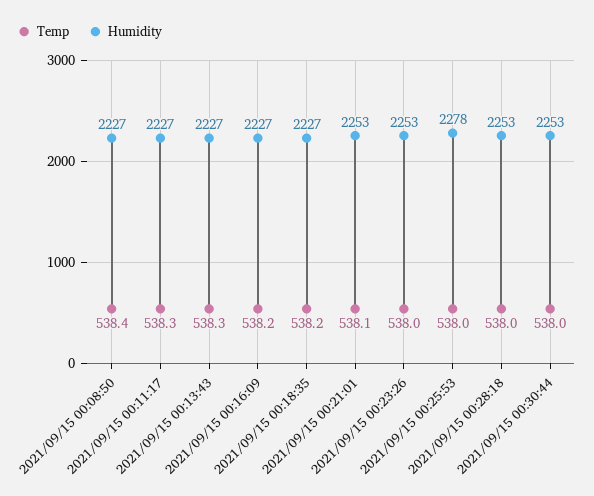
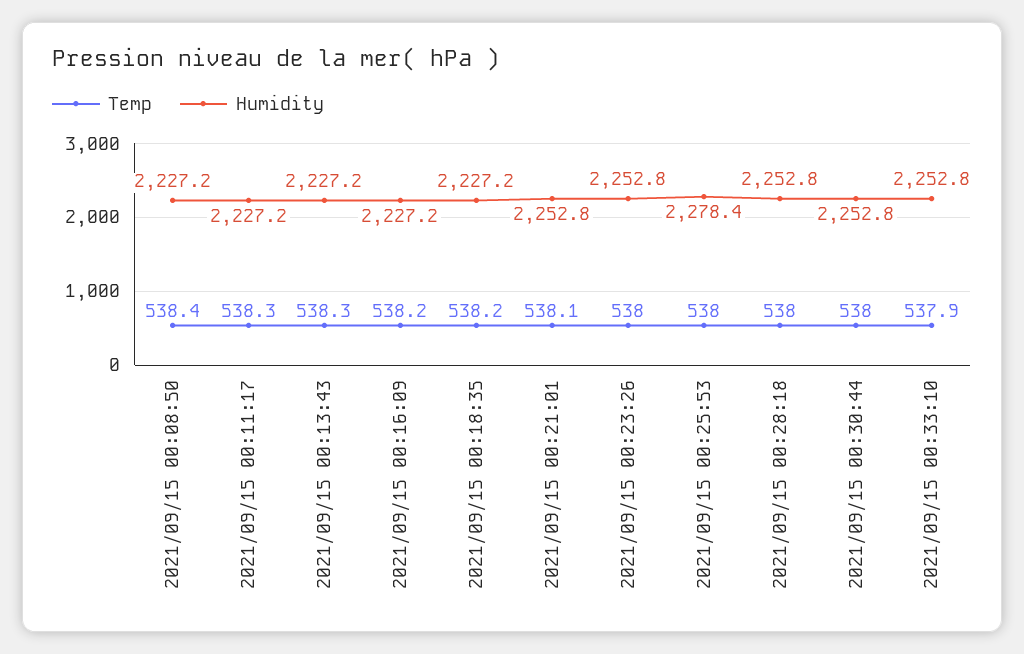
Temp, 2021/09/15 00:33:10: none -> 537.9
Humidity, 2021/09/15 00:33:10: none -> 2252.8

